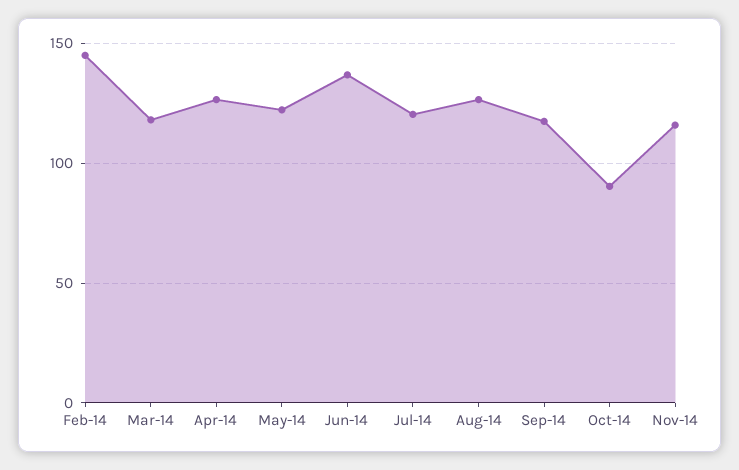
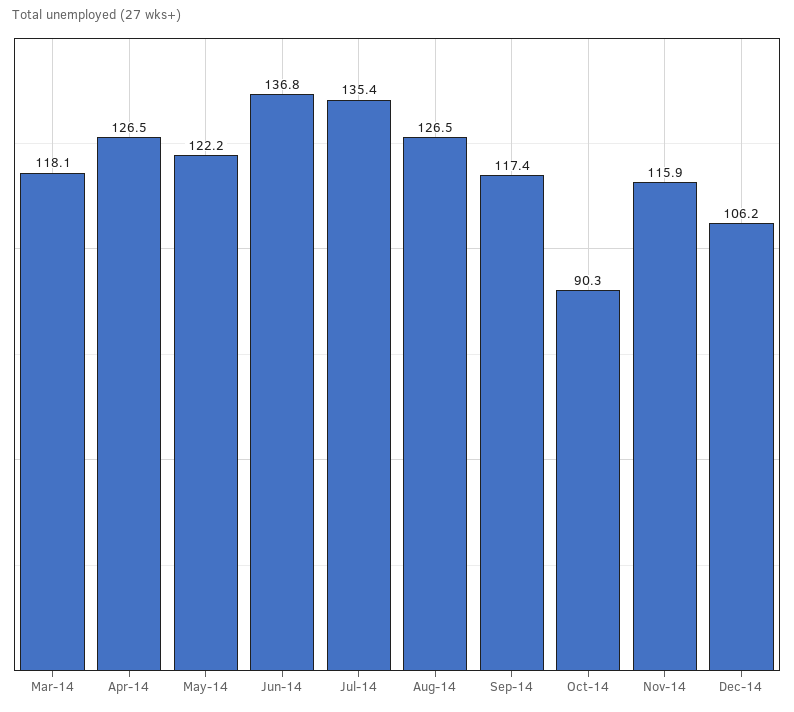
Feb-14: 145 -> none
Jul-14: 120 -> 135.4
Dec-14: none -> 106.2

